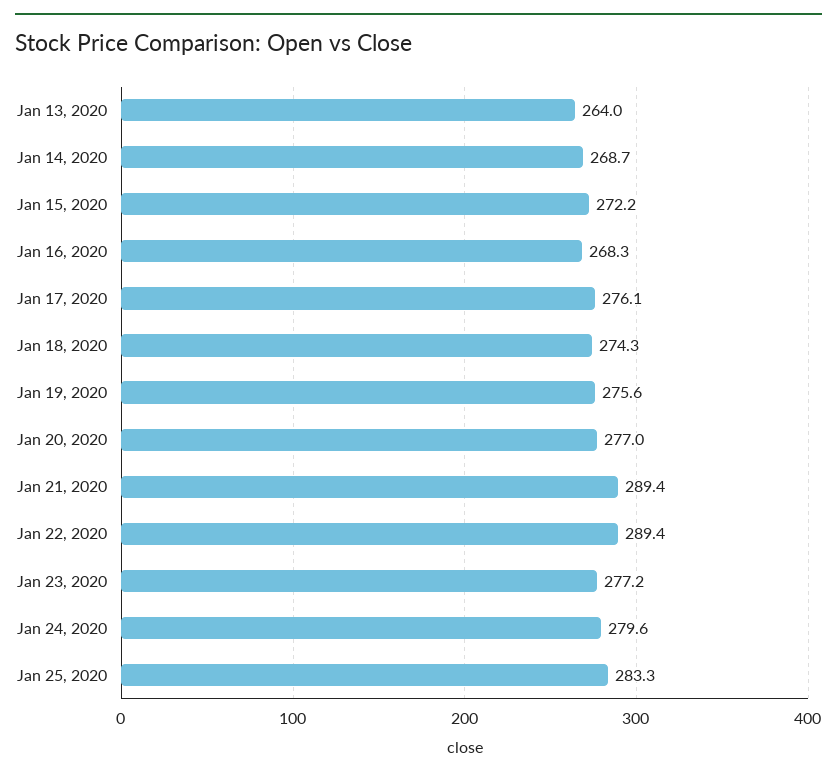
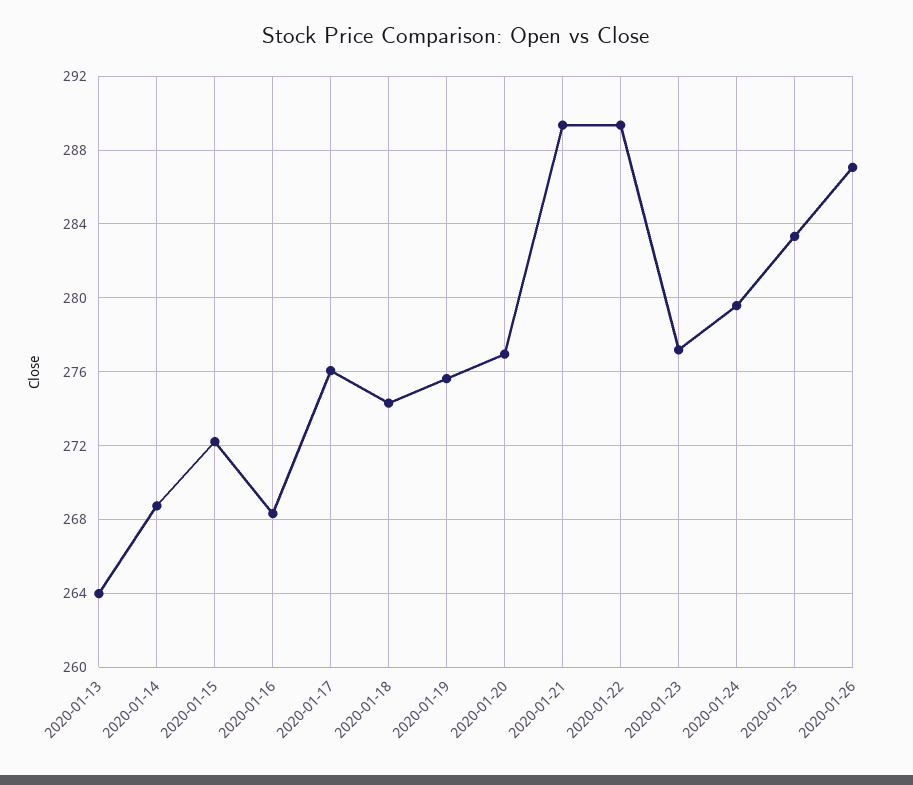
2020-01-26: none -> 287

